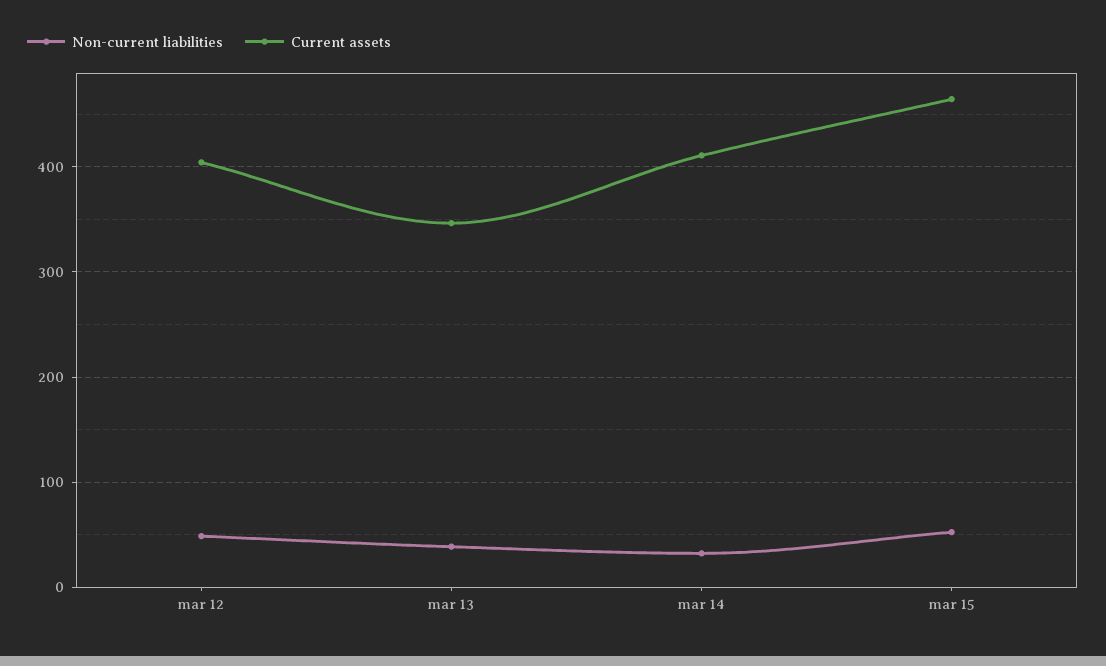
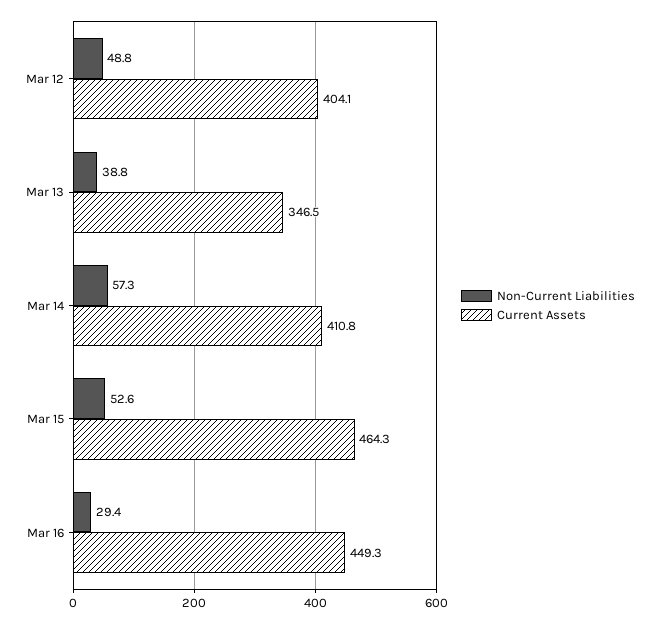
Non-current liabilities, mar 14: 30 -> 57.3
Non-current liabilities, Mar 16: none -> 29.4
Current assets, Mar 16: none -> 449.3

